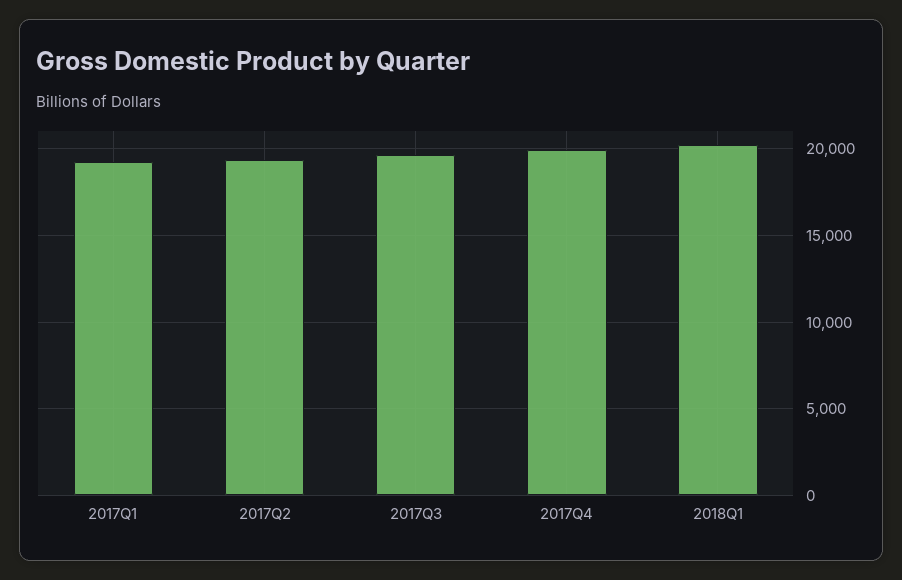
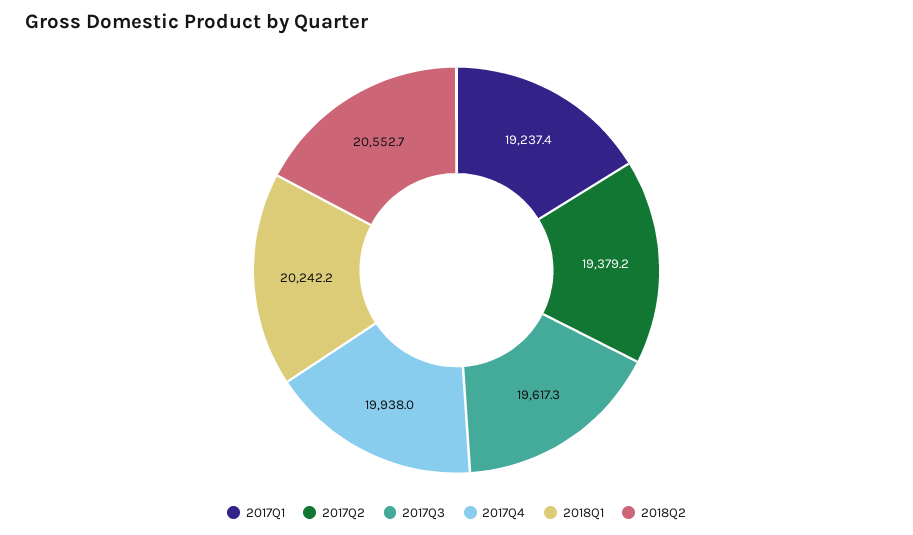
2018Q2: none -> 20552.7

